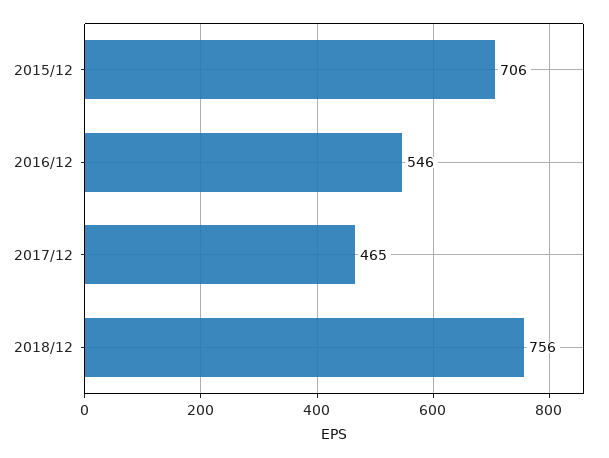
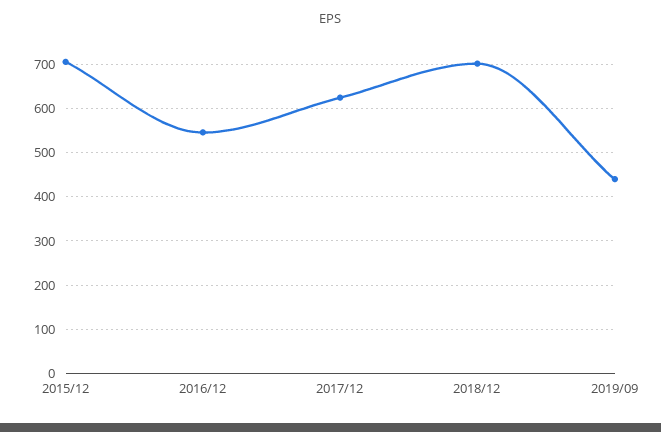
2017/12: 465 -> 620
2018/12: 756 -> 700
2019/09: none -> 440

